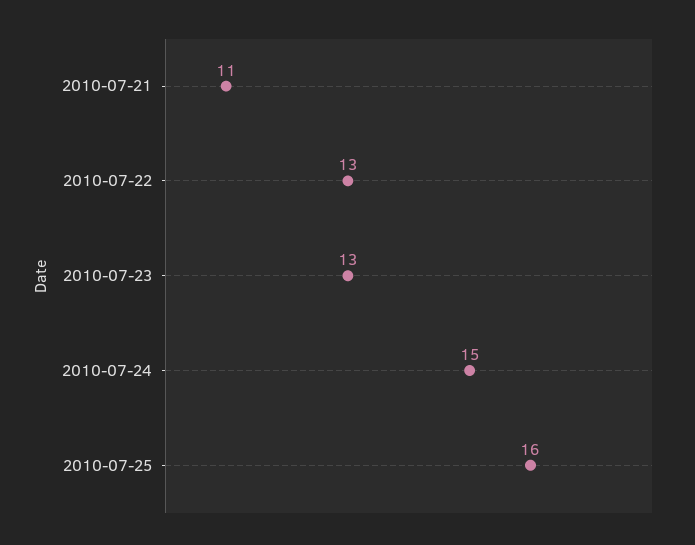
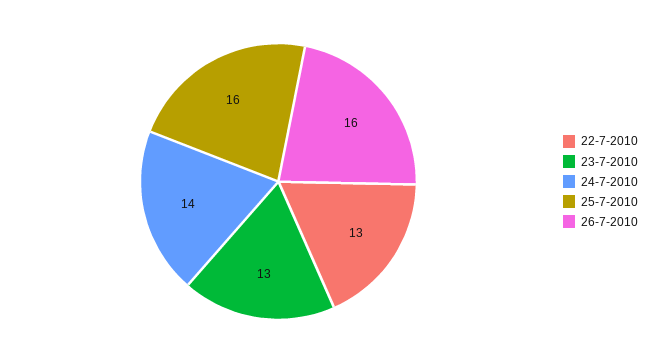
2010-07-21: 11 -> none
2010-07-24: 15 -> 14
26-7-2010: none -> 16

